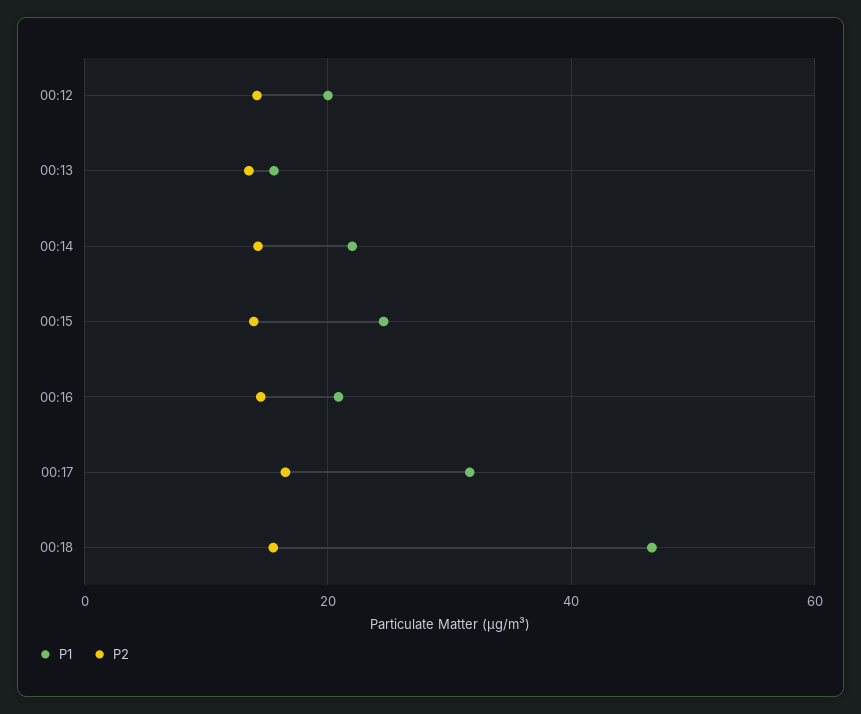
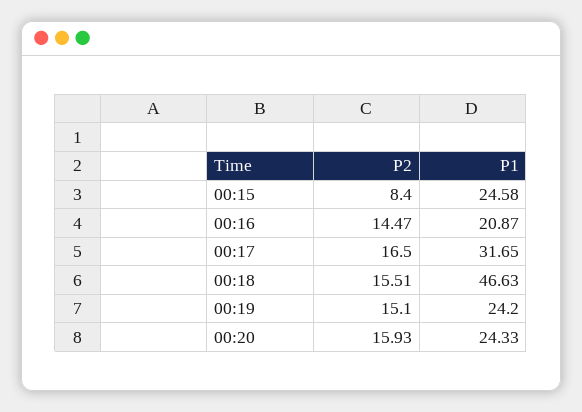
P1, 00:12: 20 -> none
P2, 00:12: 14 -> none
P1, 00:13: 16 -> none
P2, 00:13: 14 -> none
P1, 00:14: 22 -> none
P2, 00:14: 14 -> none
P2, 00:15: 14 -> 8.4
P2, 00:19: none -> 15.1
P1, 00:19: none -> 24.2
P2, 00:20: none -> 15.93
P1, 00:20: none -> 24.33

